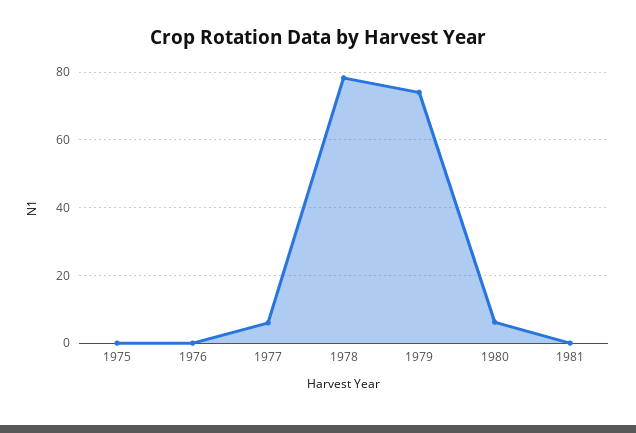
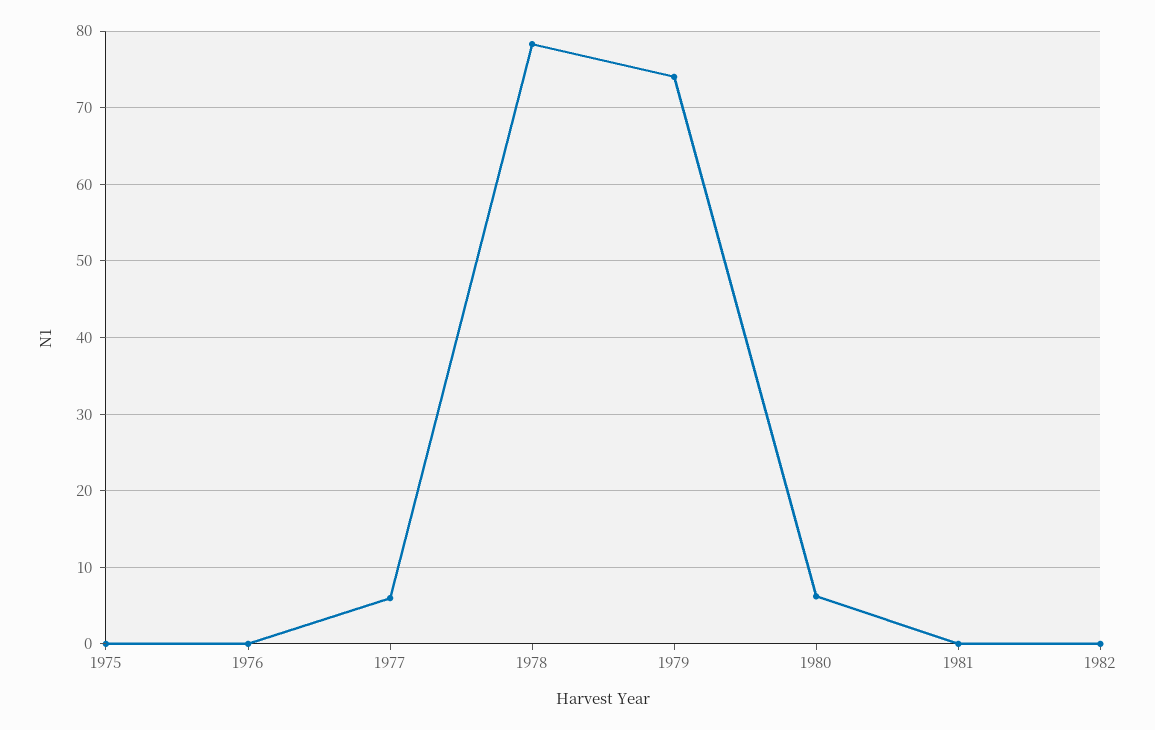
1982: none -> 0

